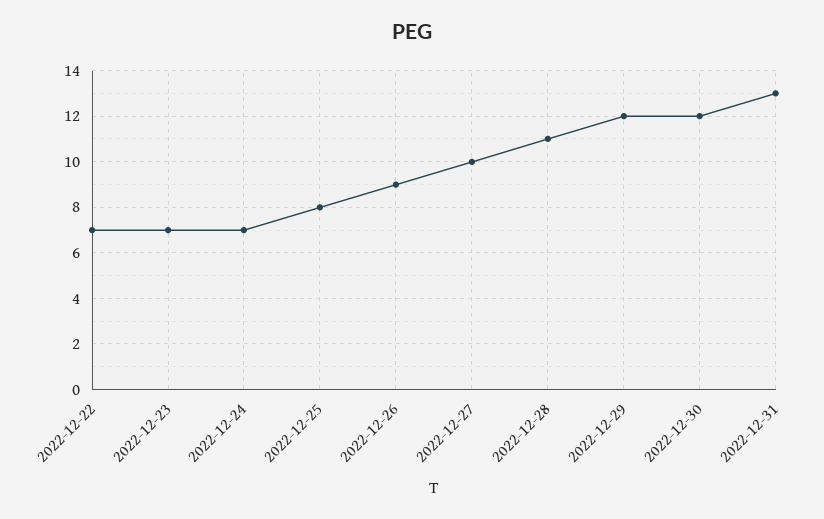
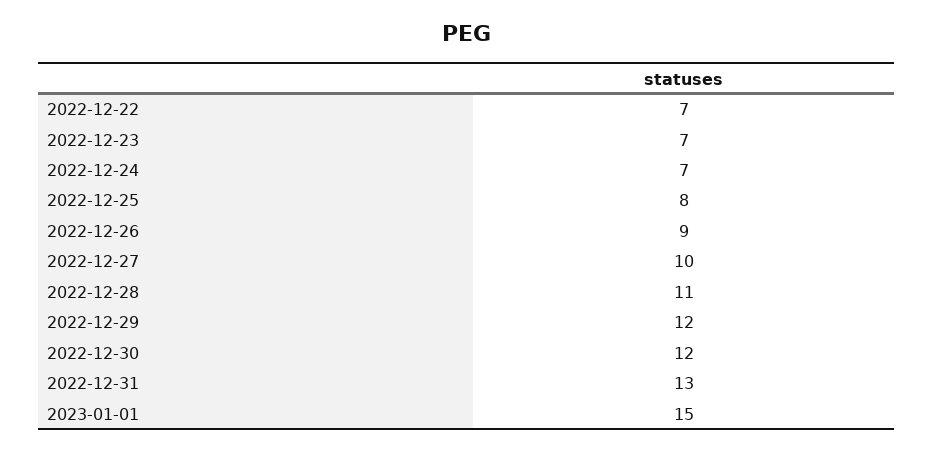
2023-01-01: none -> 15

